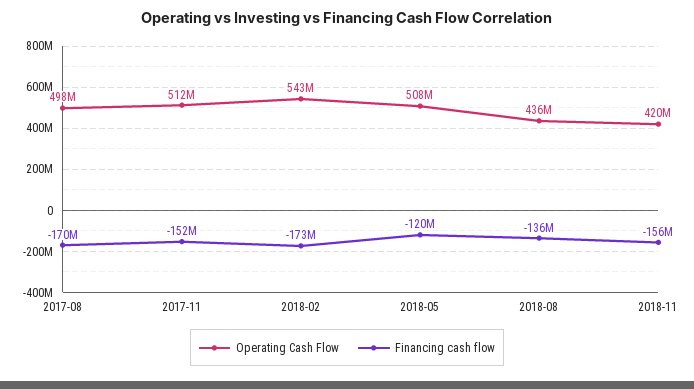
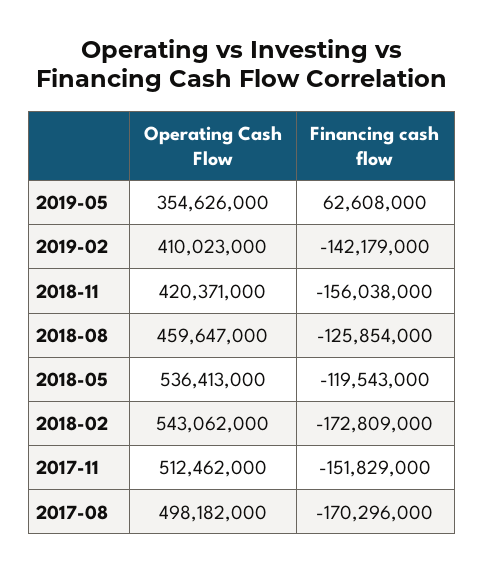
Operating Cash Flow, 2018-05: 508000000 -> 536413000
Operating Cash Flow, 2018-08: 436000000 -> 459647000
Financing cash flow, 2018-08: -136000000 -> -125854000
Operating Cash Flow, 2019-05: none -> 354626000
Financing cash flow, 2019-05: none -> 62608000
Operating Cash Flow, 2019-02: none -> 410023000
Financing cash flow, 2019-02: none -> -142179000

